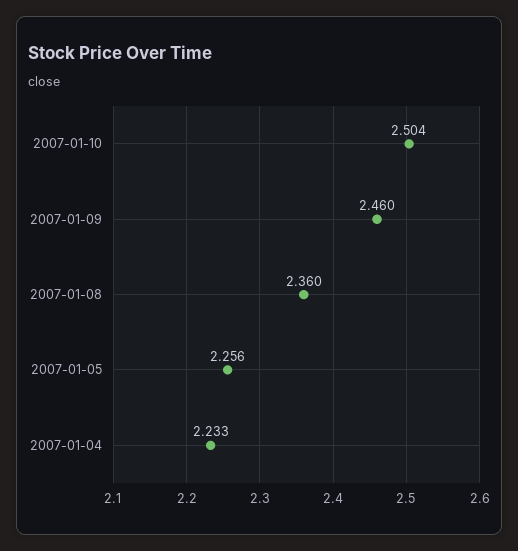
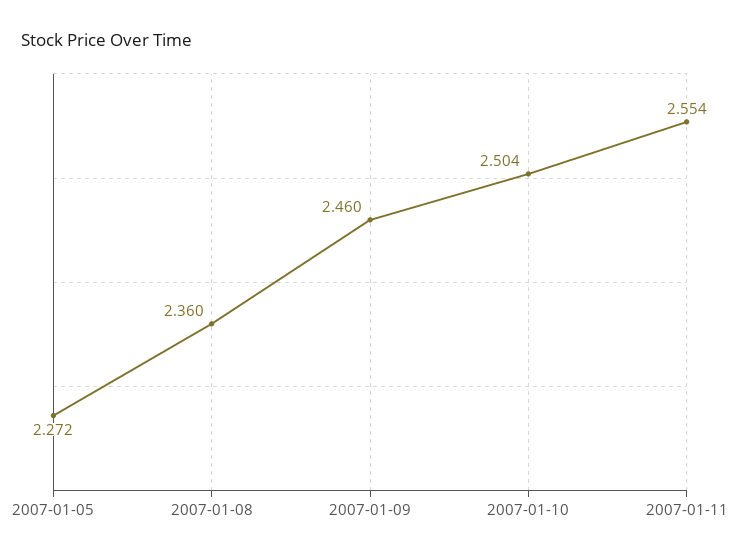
2007-01-05: 2.256 -> 2.272
2007-01-04: 2.233 -> none
2007-01-11: none -> 2.554

